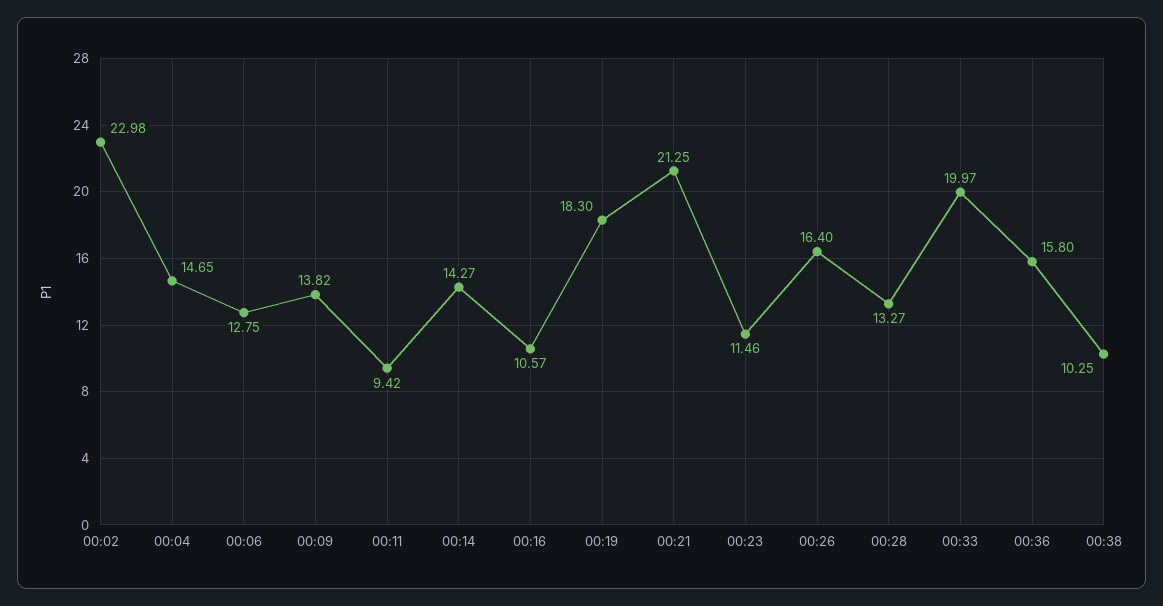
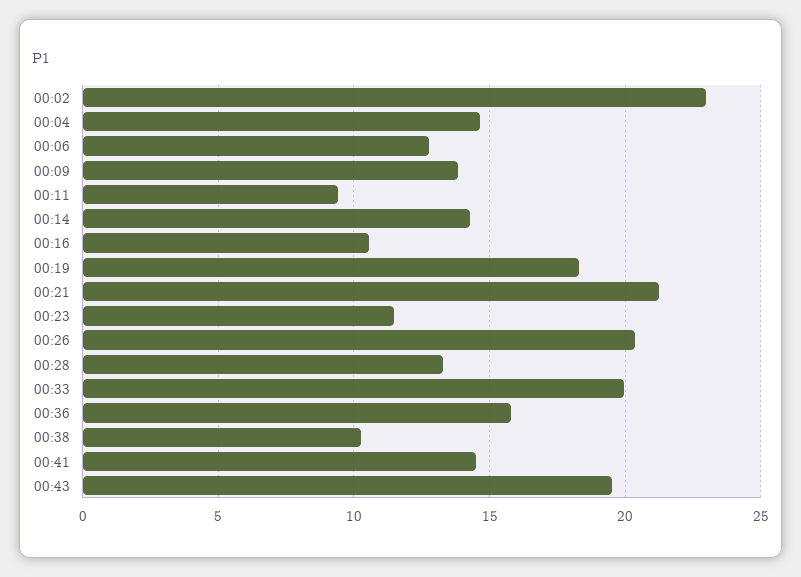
00:26: 16.4 -> 20.5
00:41: none -> 14.5
00:43: none -> 19.5

